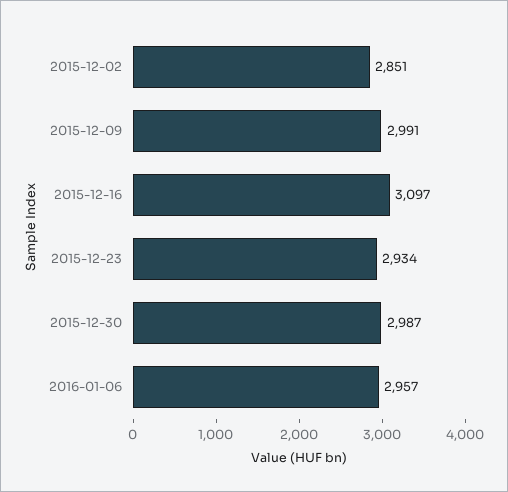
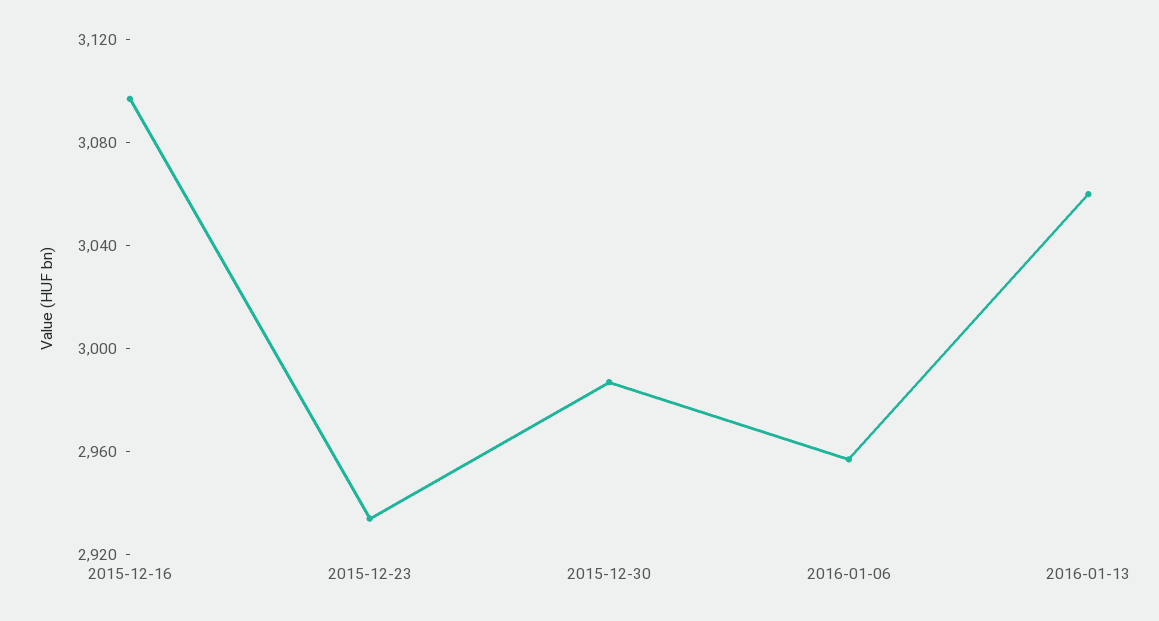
2015-12-02: 2851 -> none
2015-12-09: 2991 -> none
2016-01-13: none -> 3060

